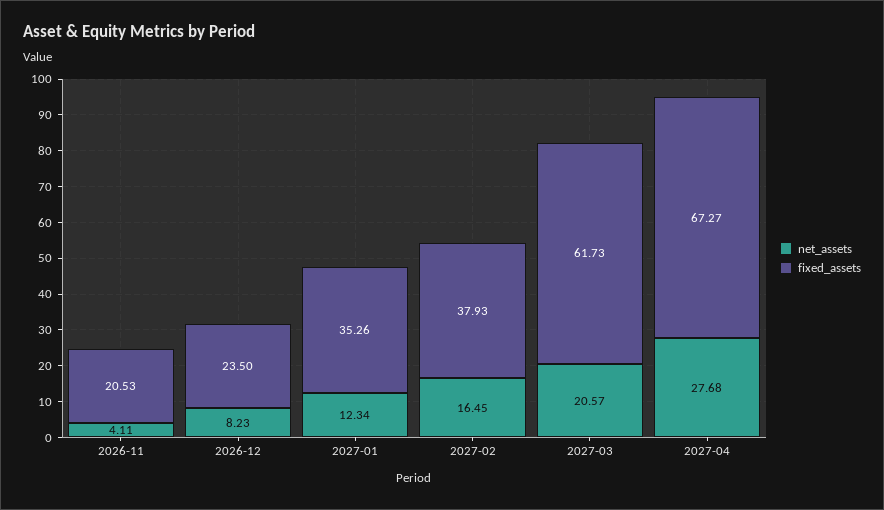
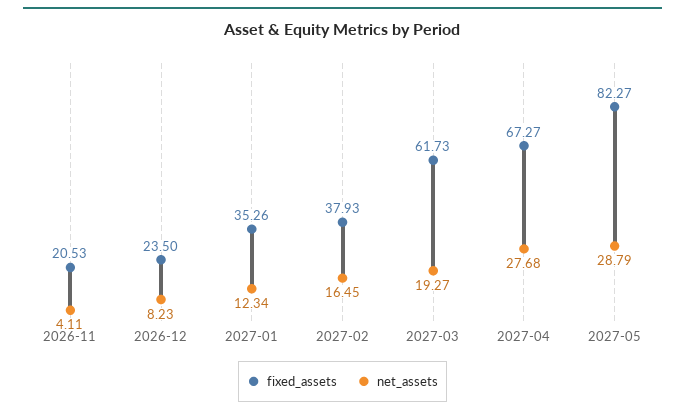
net_assets, 2027-03: 20.57 -> 19.27
fixed_assets, 2027-05: none -> 82.27
net_assets, 2027-05: none -> 28.79

